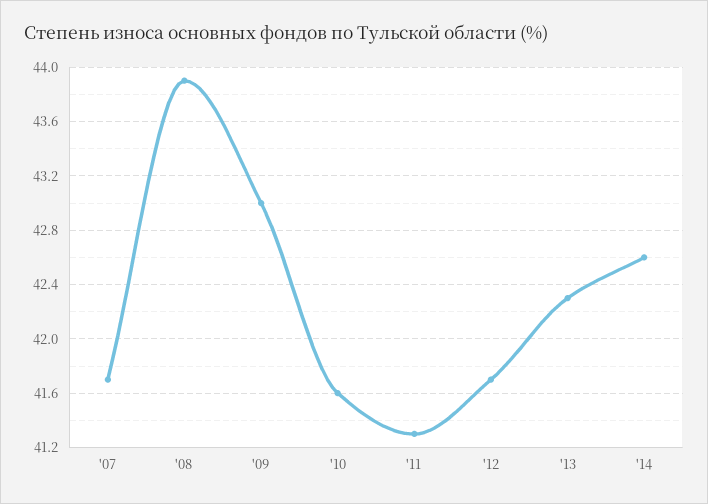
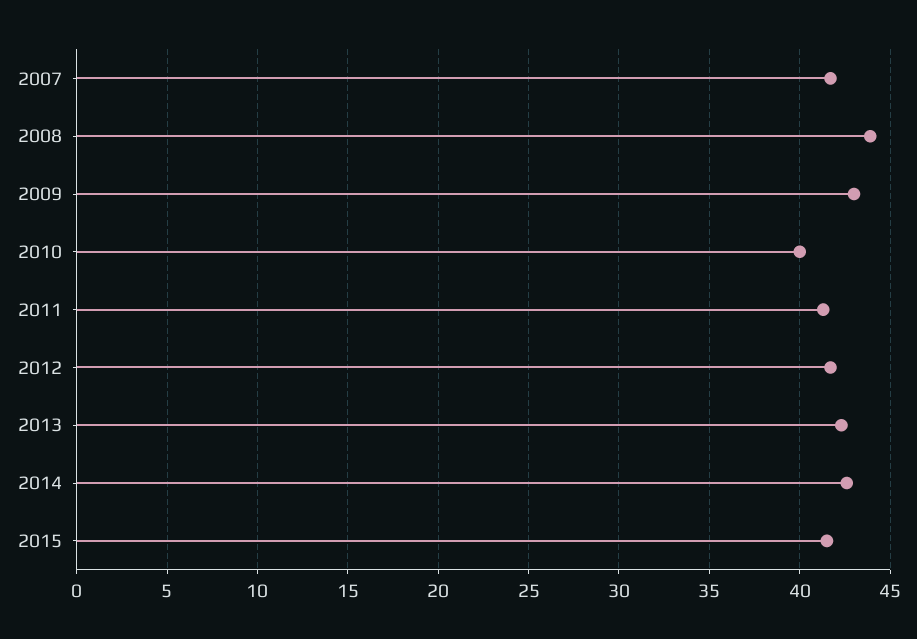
'10: 41.6 -> 40
2015: none -> 41.5

